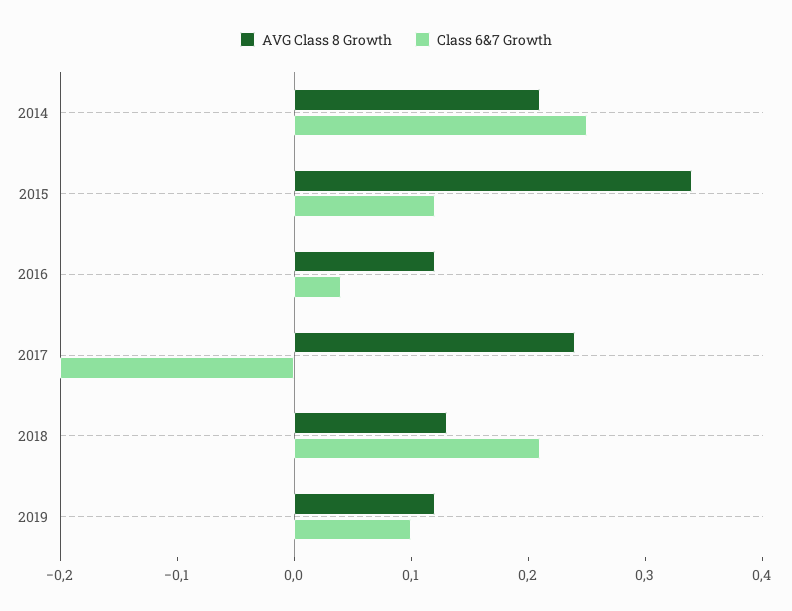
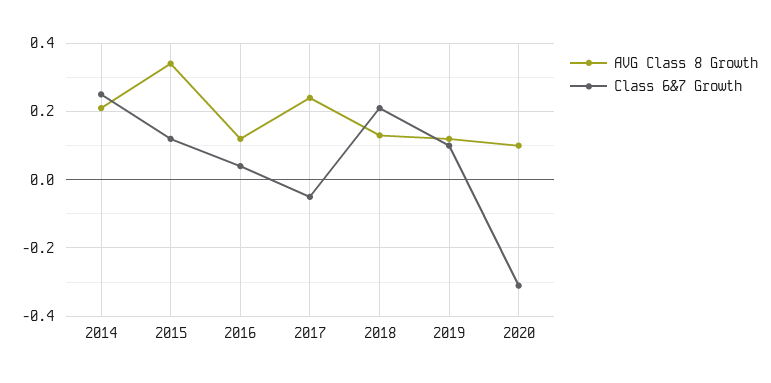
Class 6&7 Growth, 2017: -0.2 -> -0.05
AVG Class 8 Growth, 2020: none -> 0.1
Class 6&7 Growth, 2020: none -> -0.3

